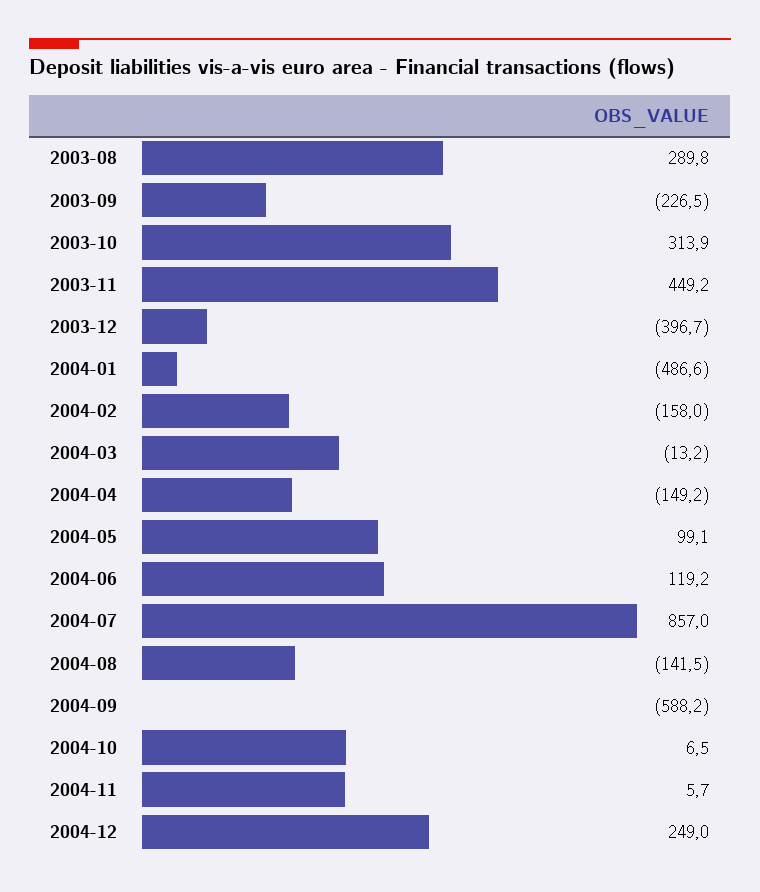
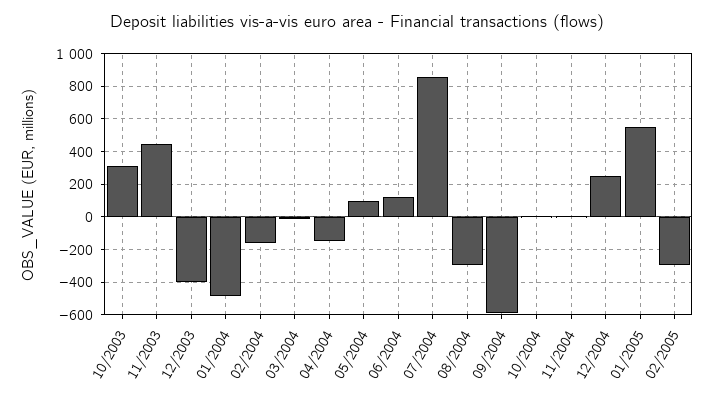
2003-08: 289.8 -> none
2003-09: -226.5 -> none
2004-08: -141.5 -> -300
01/2005: none -> 550
02/2005: none -> -300

